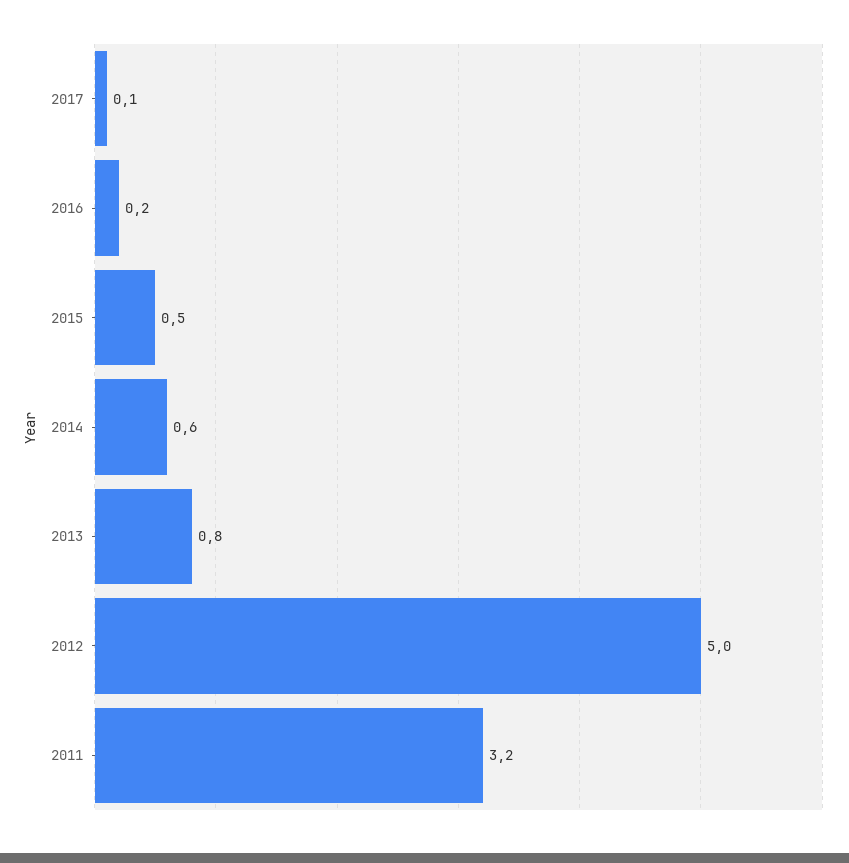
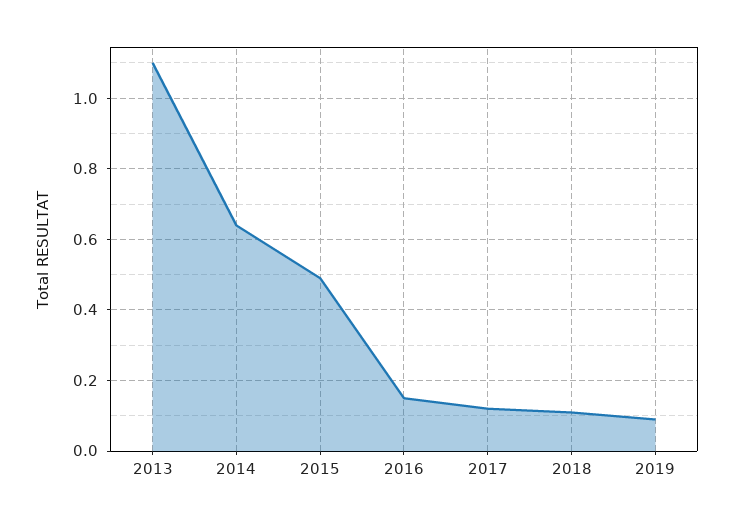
2013: 0.8 -> 1.1
2012: 5 -> none
2011: 3.2 -> none
2018: none -> 0.1
2019: none -> 0.1

